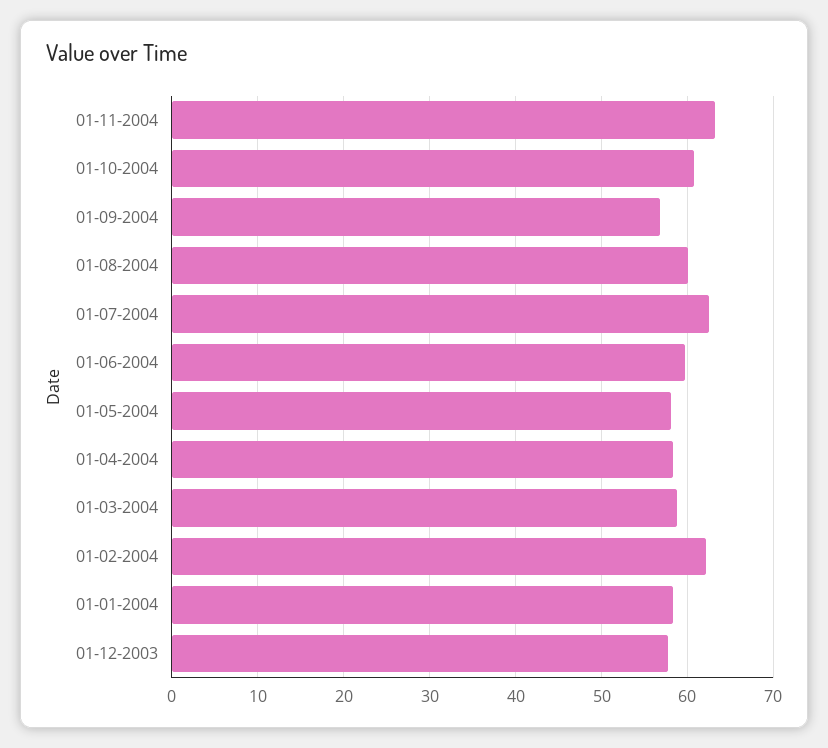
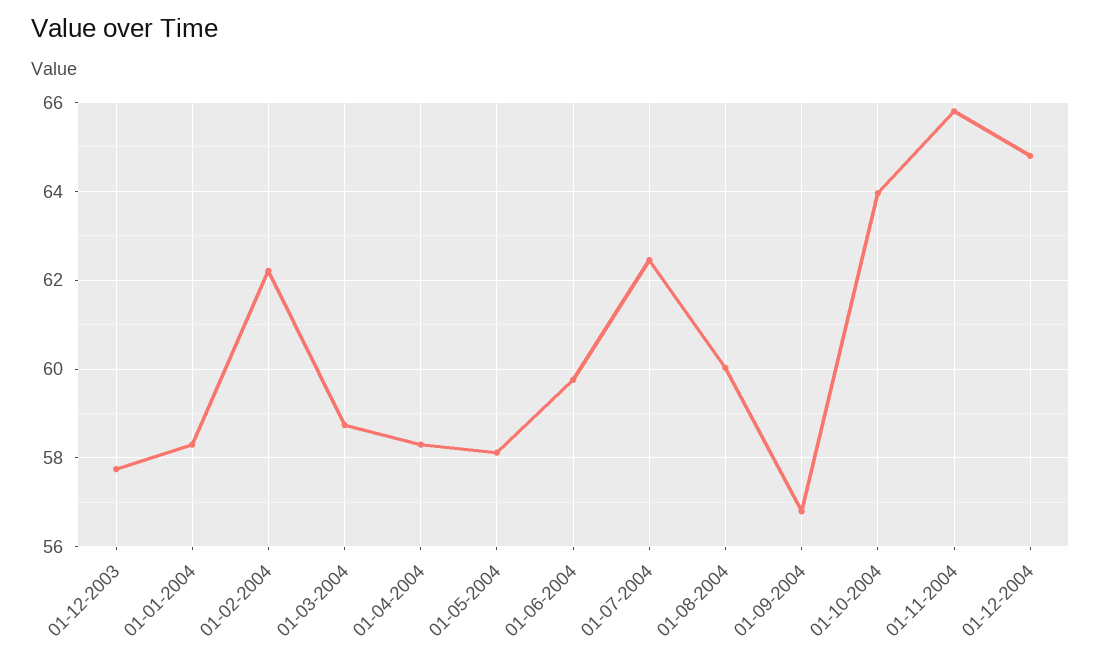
01-11-2004: 63 -> 65.8
01-10-2004: 61 -> 64
01-12-2004: none -> 64.8

